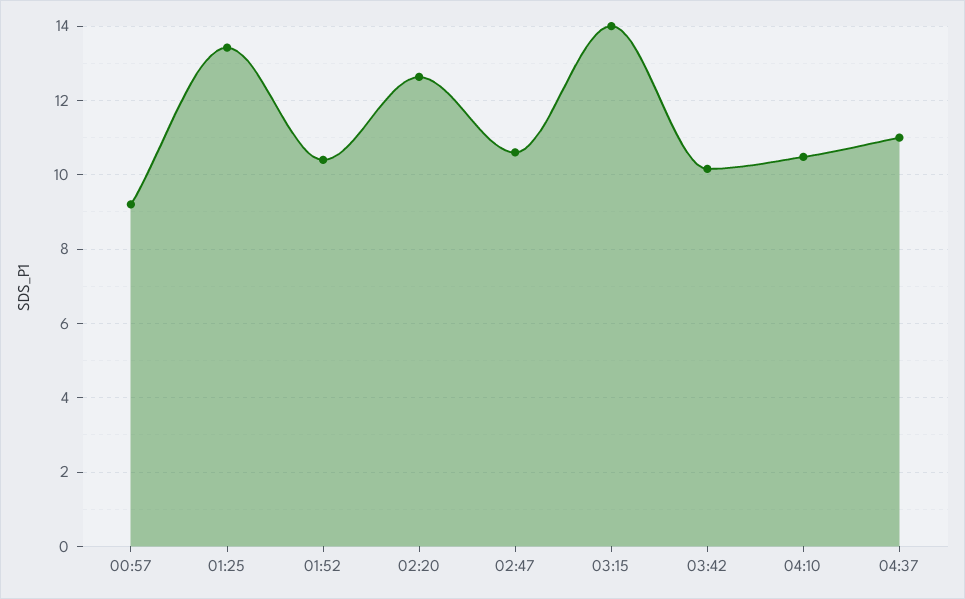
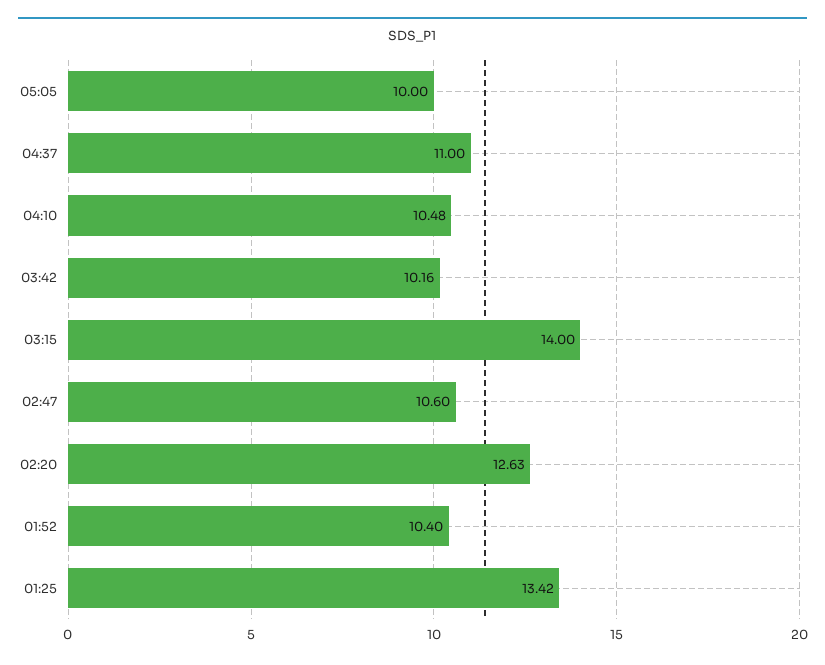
00:57: 9.2 -> none
05:05: none -> 10

